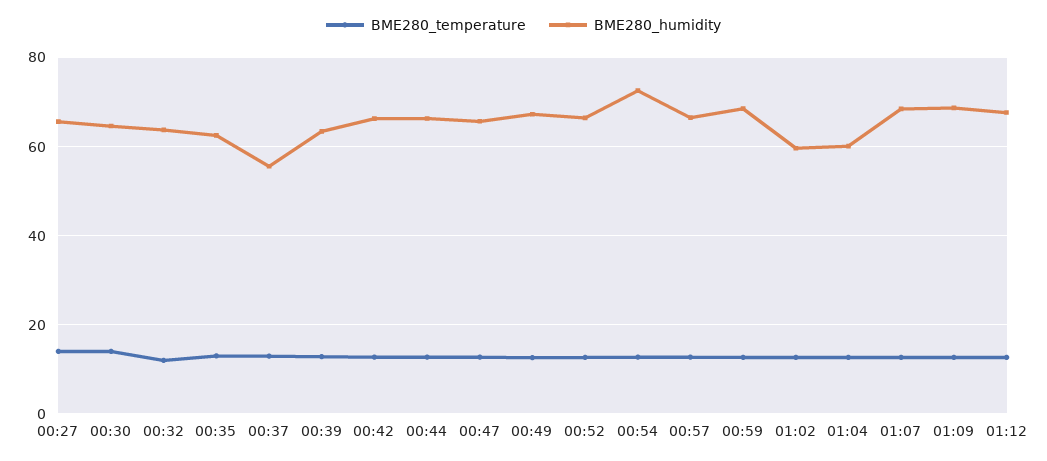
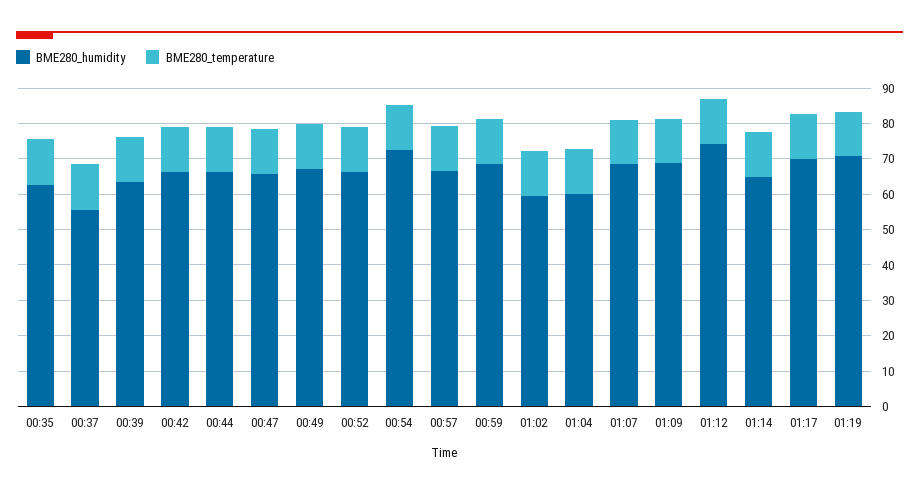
BME280_temperature, 00:27: 14 -> none
BME280_humidity, 00:27: 66 -> none
BME280_temperature, 00:30: 14 -> none
BME280_humidity, 00:30: 64 -> none
BME280_temperature, 00:32: 12 -> none
BME280_humidity, 00:32: 64 -> none
BME280_humidity, 01:12: 68 -> 75
BME280_humidity, 01:14: none -> 65
BME280_temperature, 01:14: none -> 12.5
BME280_humidity, 01:17: none -> 70
BME280_temperature, 01:17: none -> 12.5
BME280_humidity, 01:19: none -> 70
BME280_temperature, 01:19: none -> 12.5

